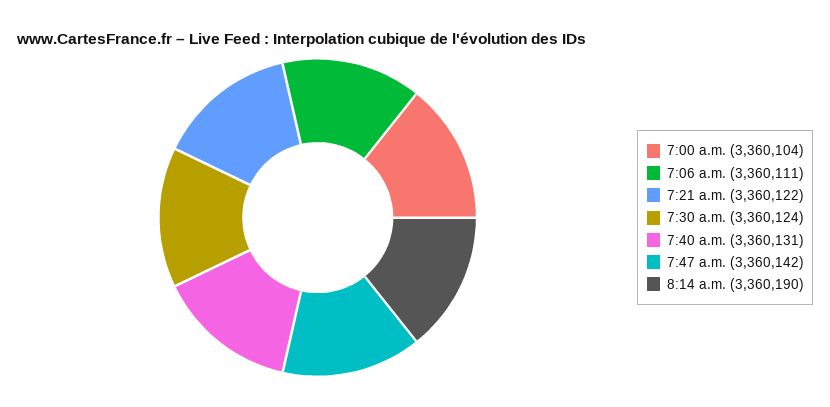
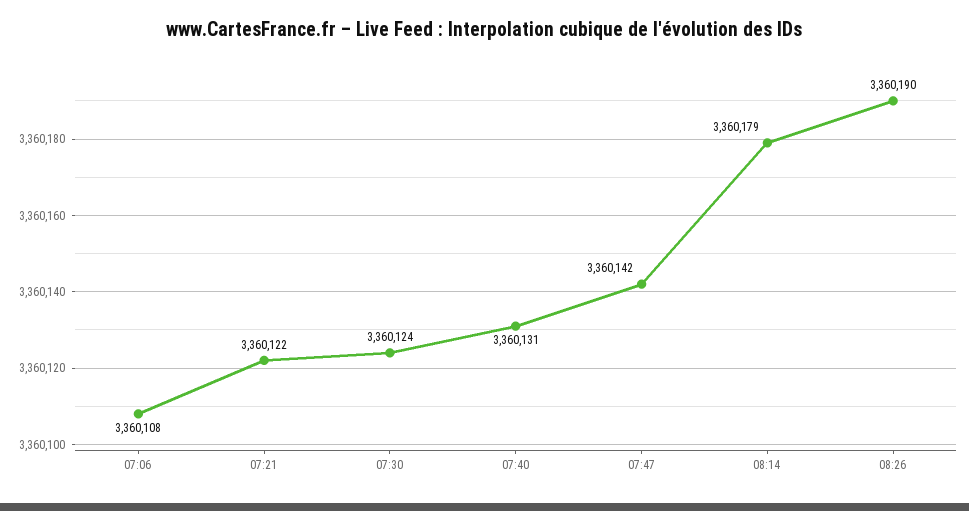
7:00 a.m.: 3360104 -> none
7:06 a.m.: 3360111 -> 3360108
8:14 a.m.: 3360190 -> 3360179
08:26: none -> 3360190

